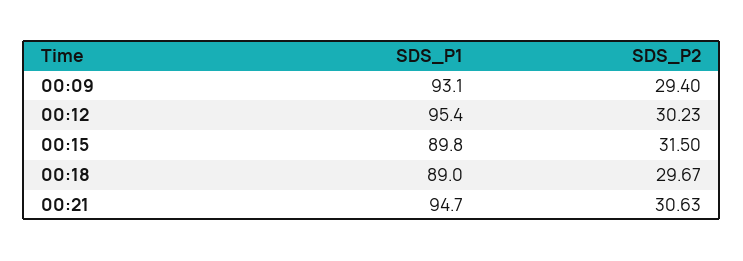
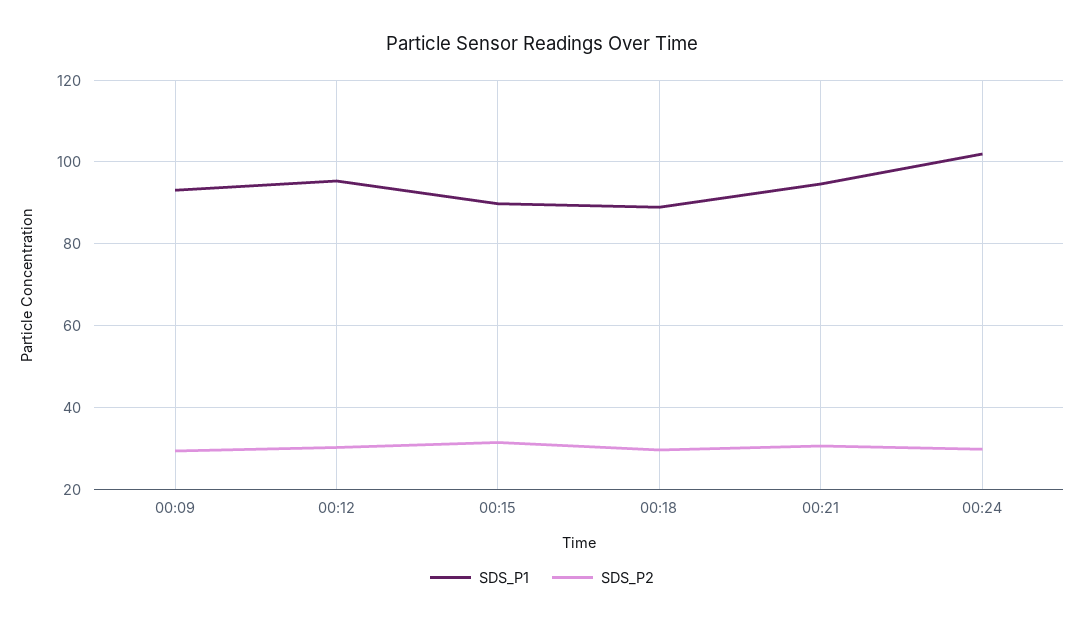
SDS_P1, 00:24: none -> 102
SDS_P2, 00:24: none -> 30

